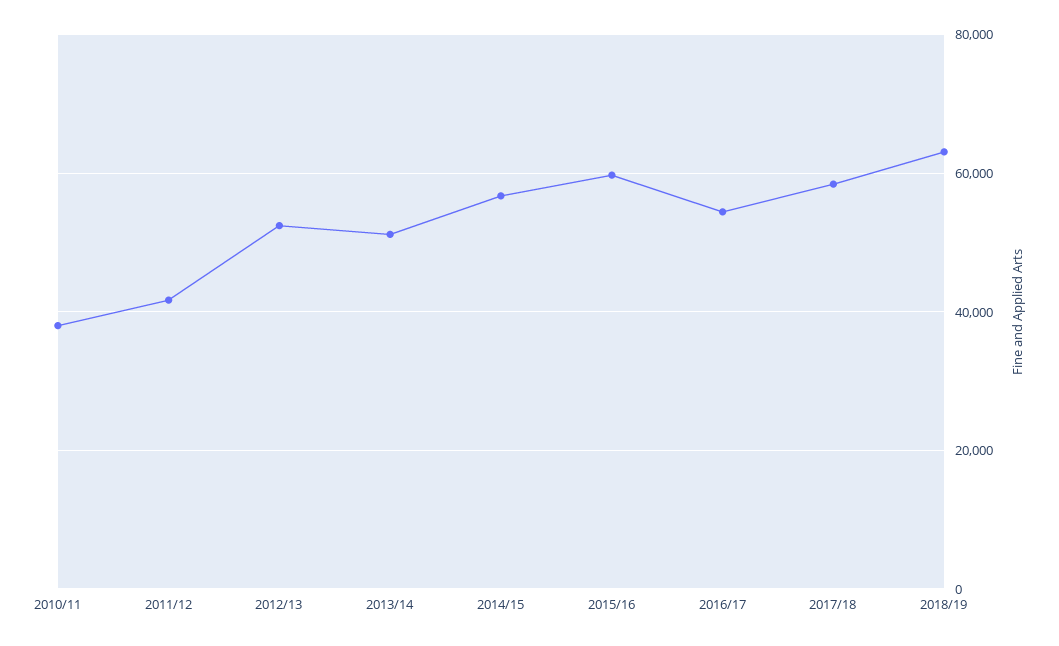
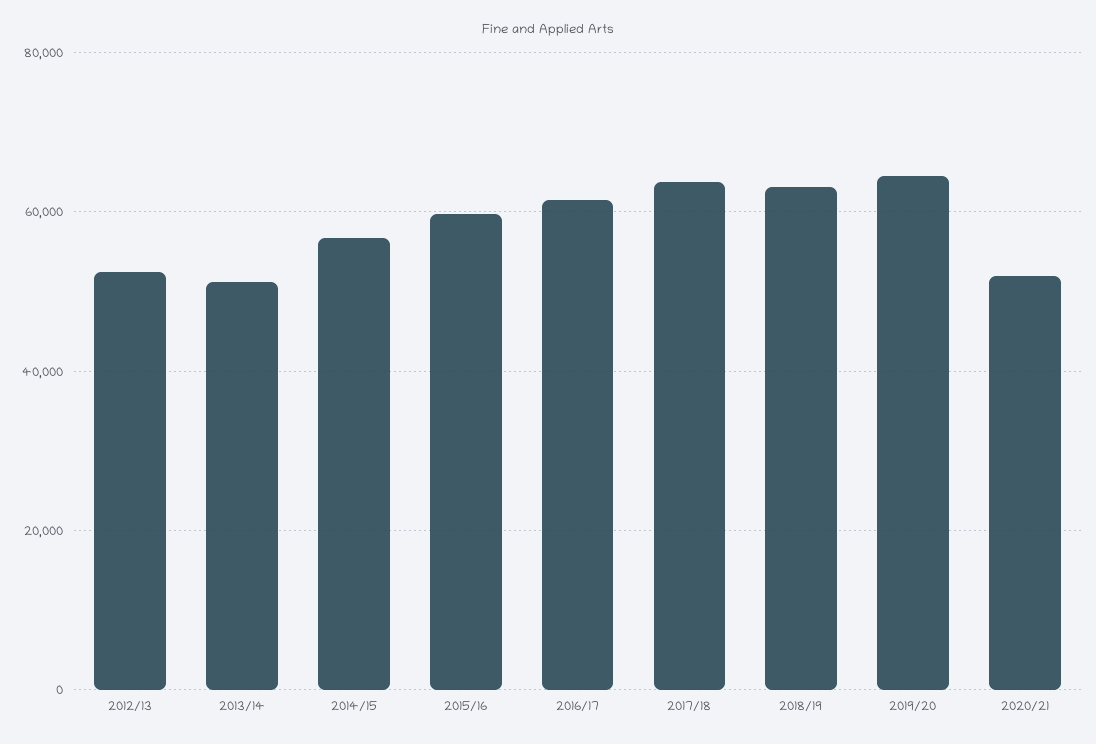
2010/11: 38000 -> none
2011/12: 42000 -> none
2016/17: 54000 -> 62000
2017/18: 58000 -> 64000
2019/20: none -> 64000
2020/21: none -> 52000

